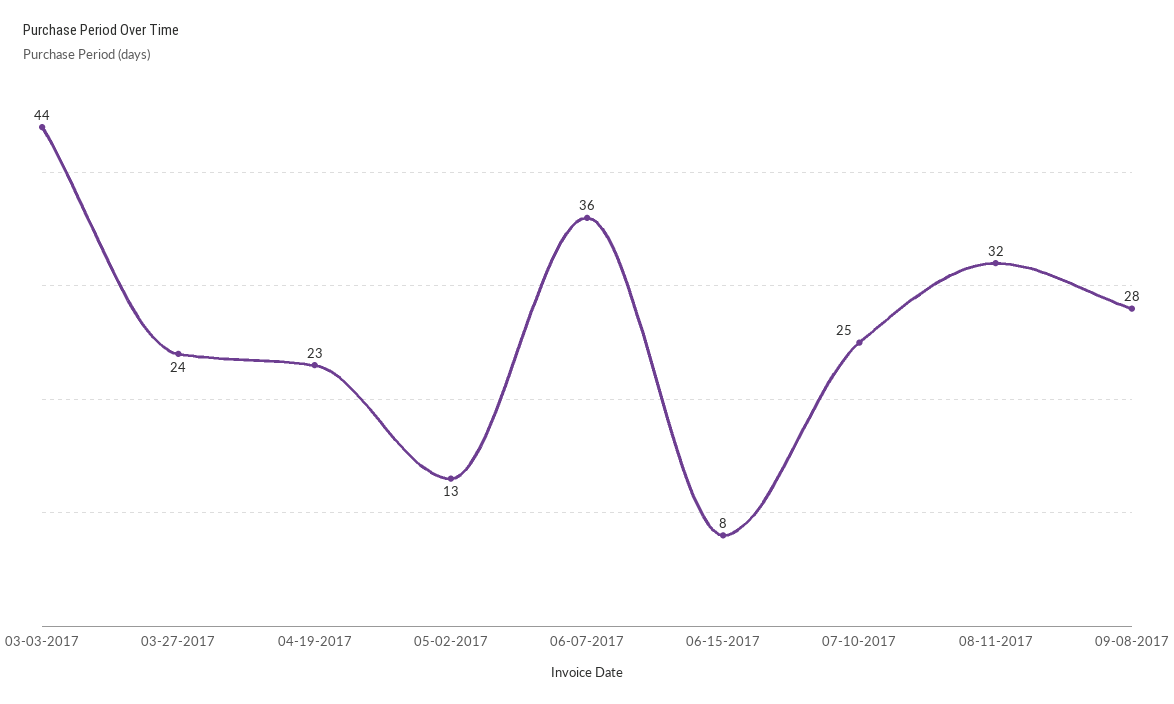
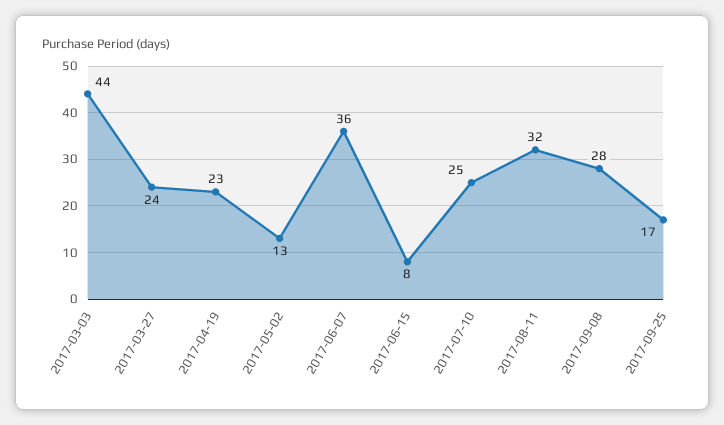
2017-09-25: none -> 17

